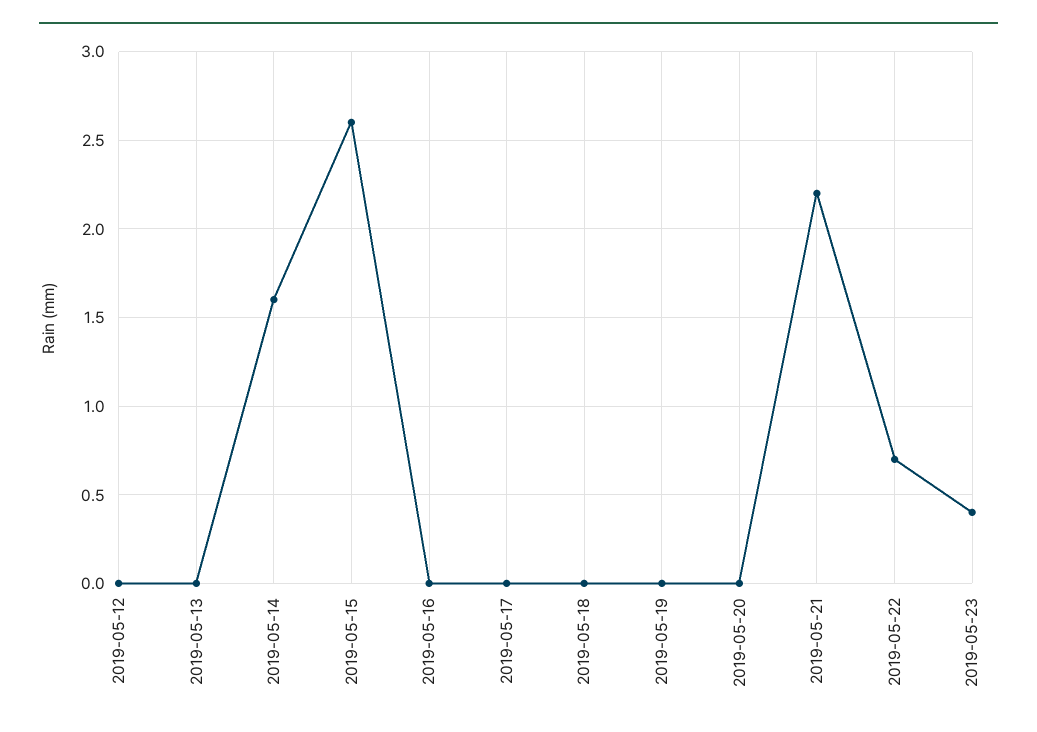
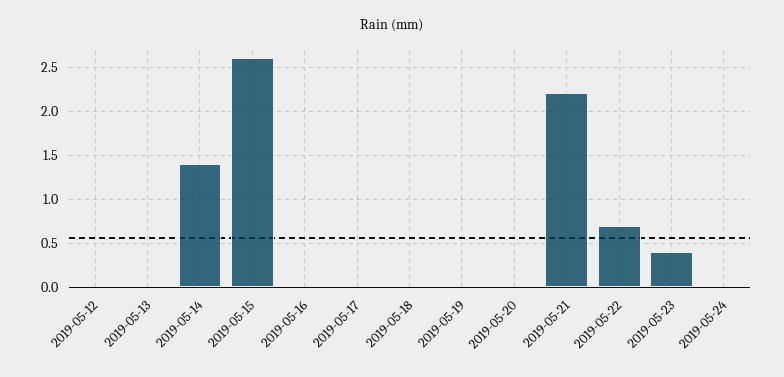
2019-05-14: 1.6 -> 1.4
2019-05-24: none -> 0

